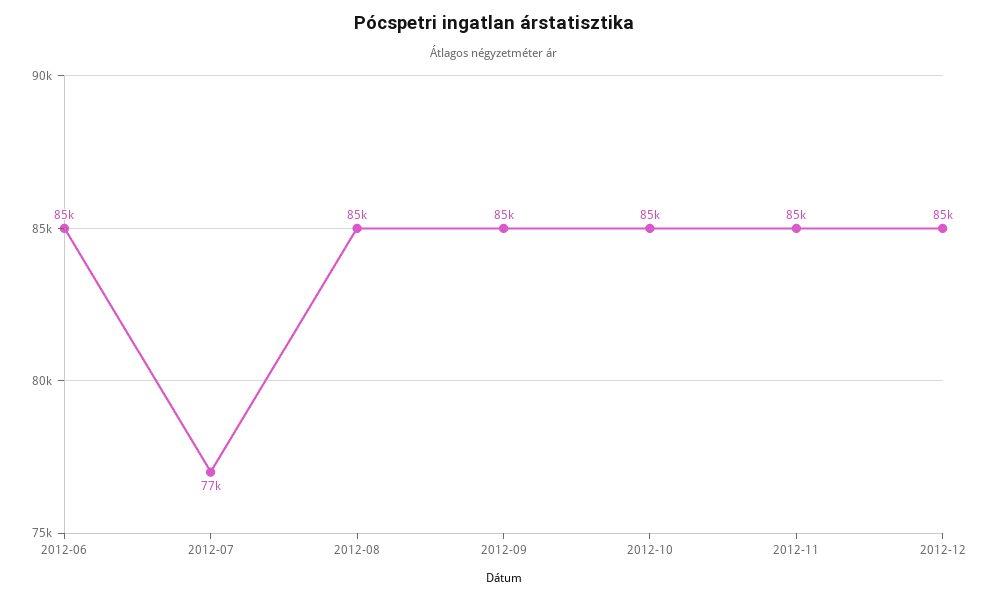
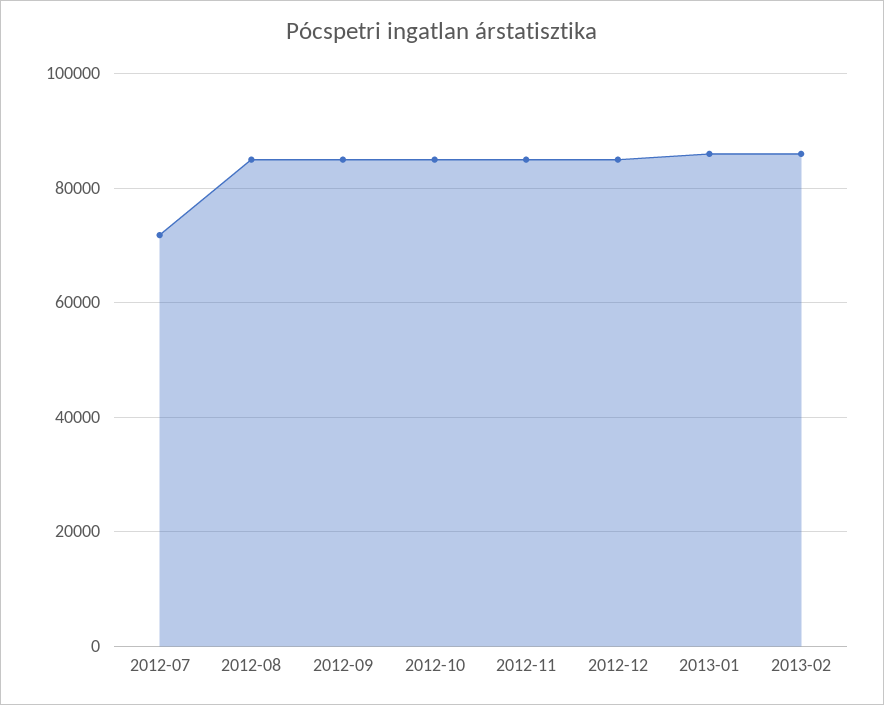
2012-06: 85000 -> none
2012-07: 77000 -> 72000
2013-01: none -> 86000
2013-02: none -> 86000

